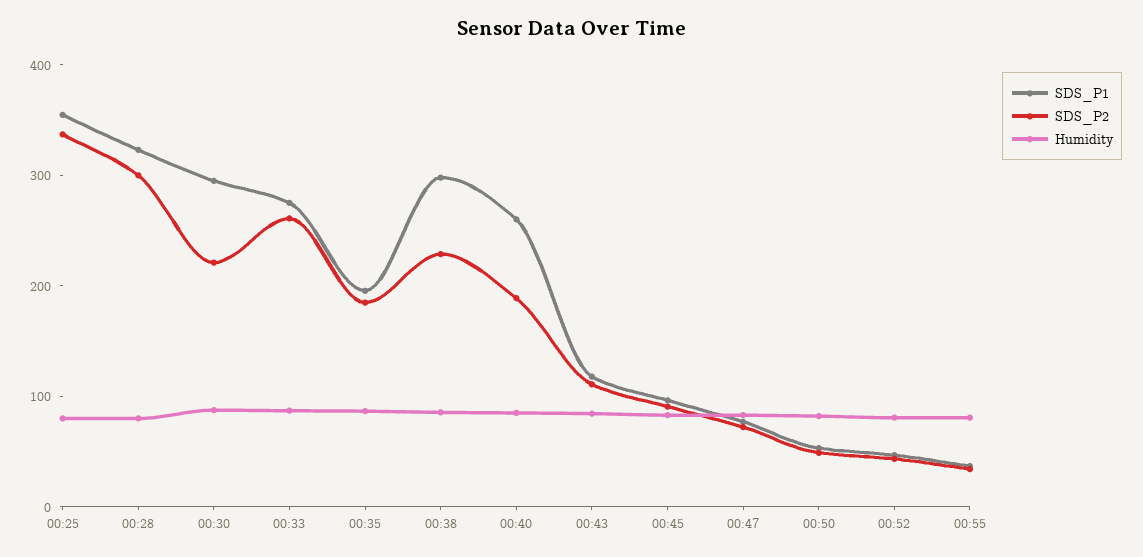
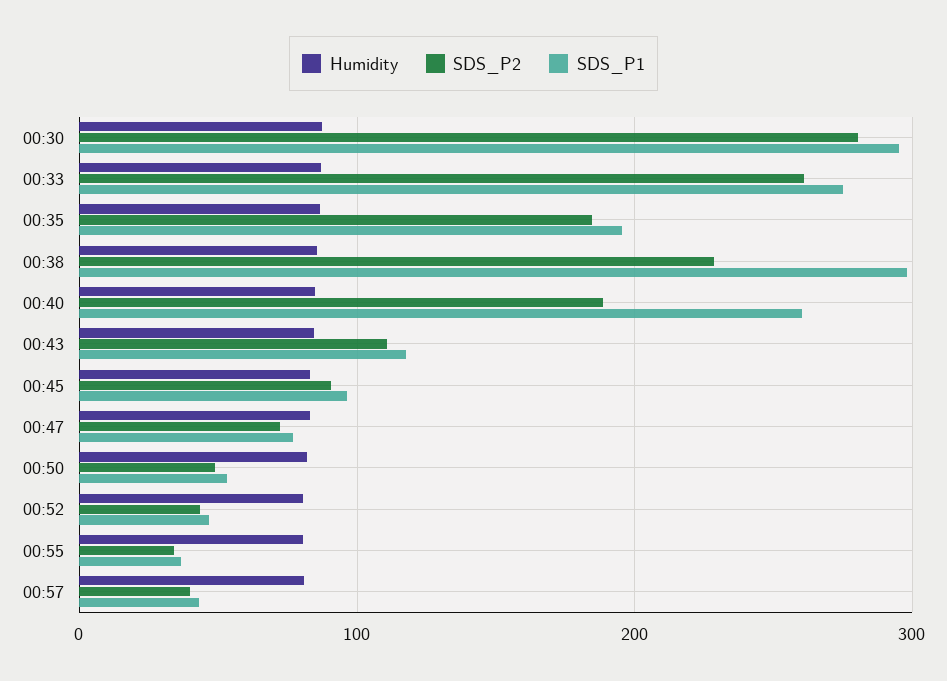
SDS_P1, 00:25: 360 -> none
SDS_P2, 00:25: 340 -> none
Humidity, 00:25: 80 -> none
SDS_P1, 00:28: 320 -> none
SDS_P2, 00:28: 300 -> none
Humidity, 00:28: 80 -> none
SDS_P2, 00:30: 220 -> 280
Humidity, 00:57: none -> 80
SDS_P2, 00:57: none -> 40
SDS_P1, 00:57: none -> 40

